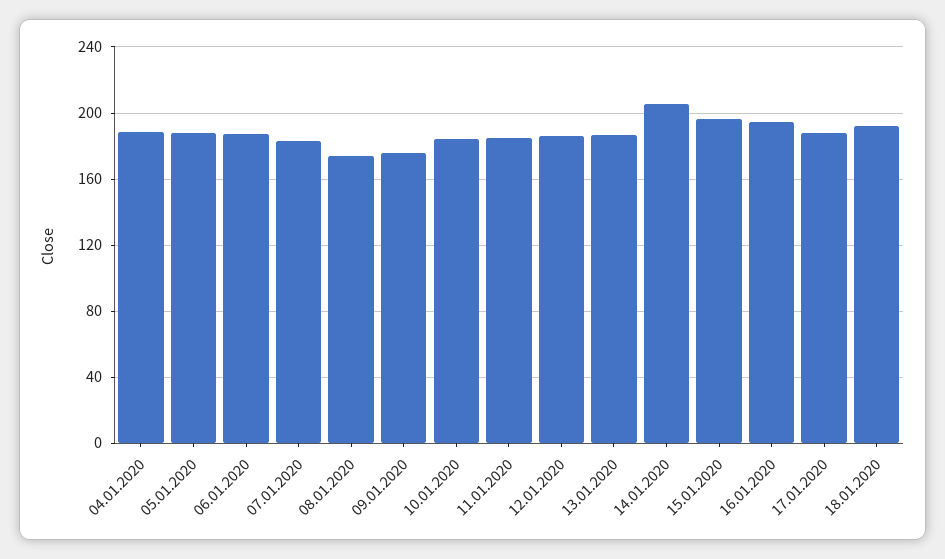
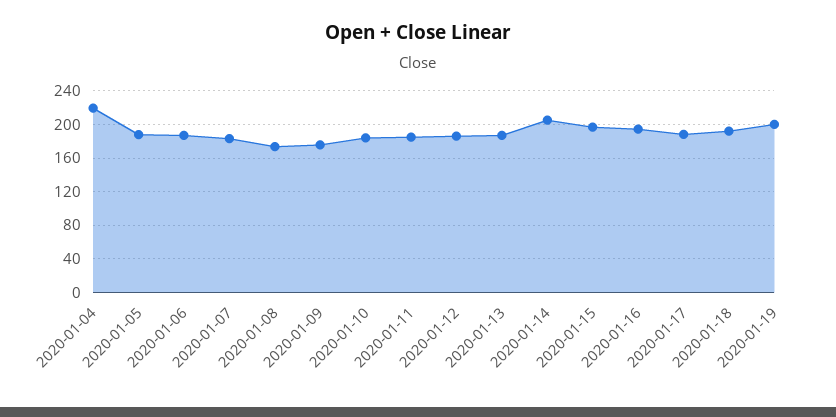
04.01.2020: 190 -> 220
2020-01-19: none -> 200

